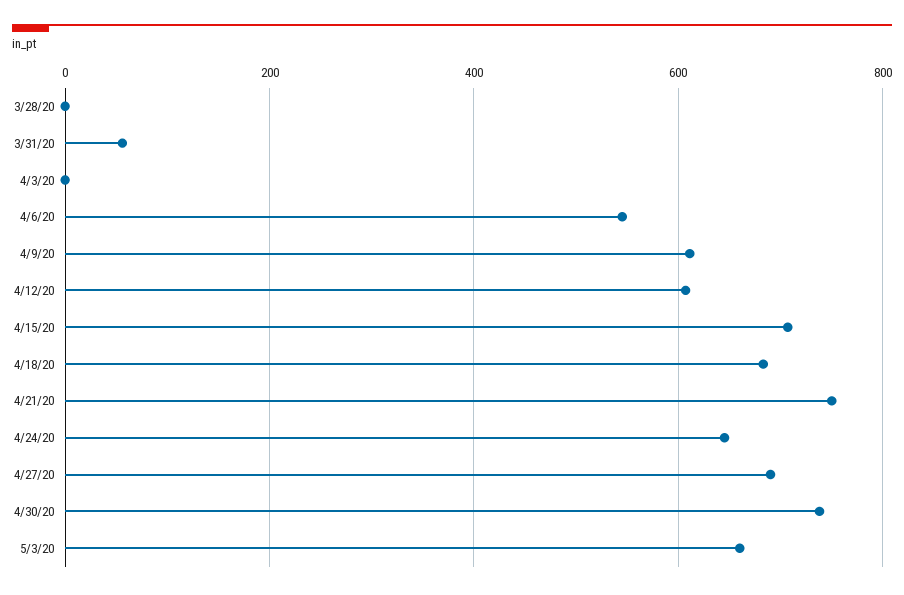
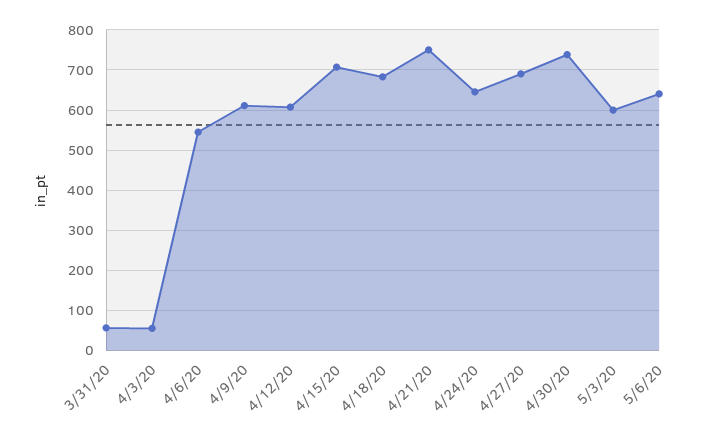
3/28/20: 0 -> none
4/3/20: 0 -> 60
5/3/20: 660 -> 600
5/6/20: none -> 640

